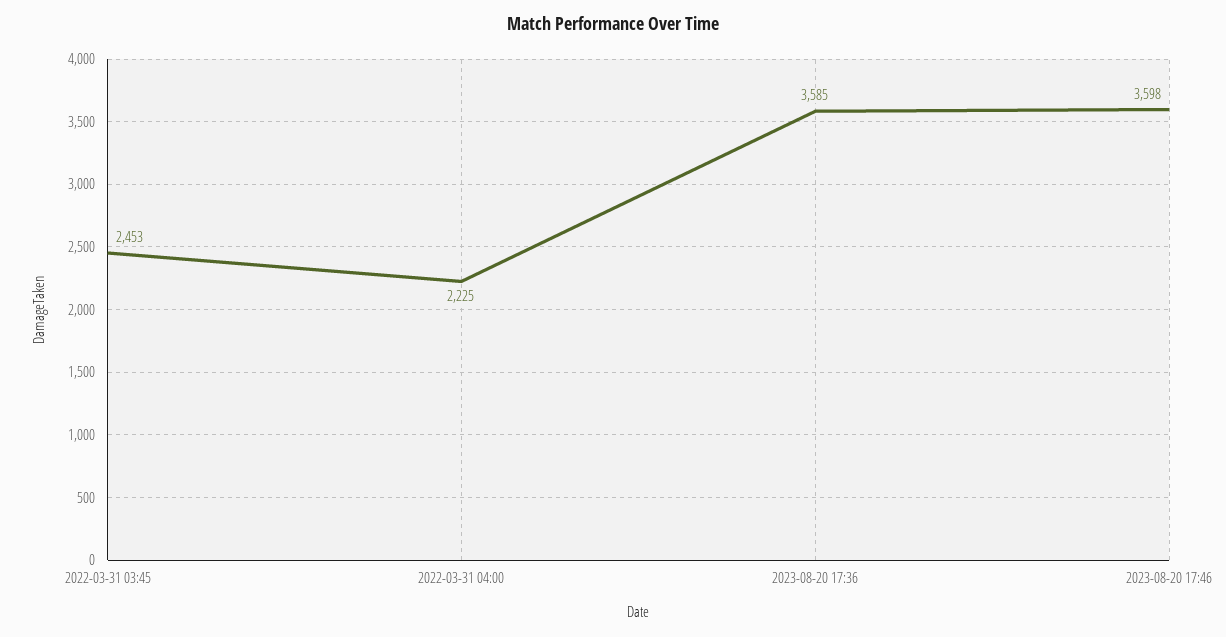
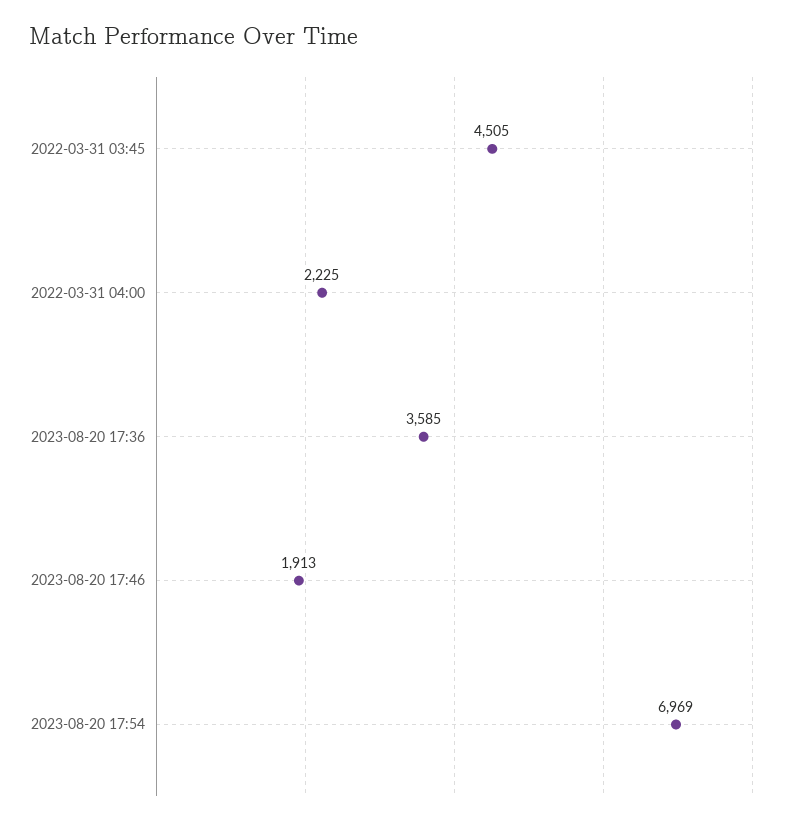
2022-03-31 03:45: 2453 -> 4505
2023-08-20 17:46: 3598 -> 1913
2023-08-20 17:54: none -> 6969

